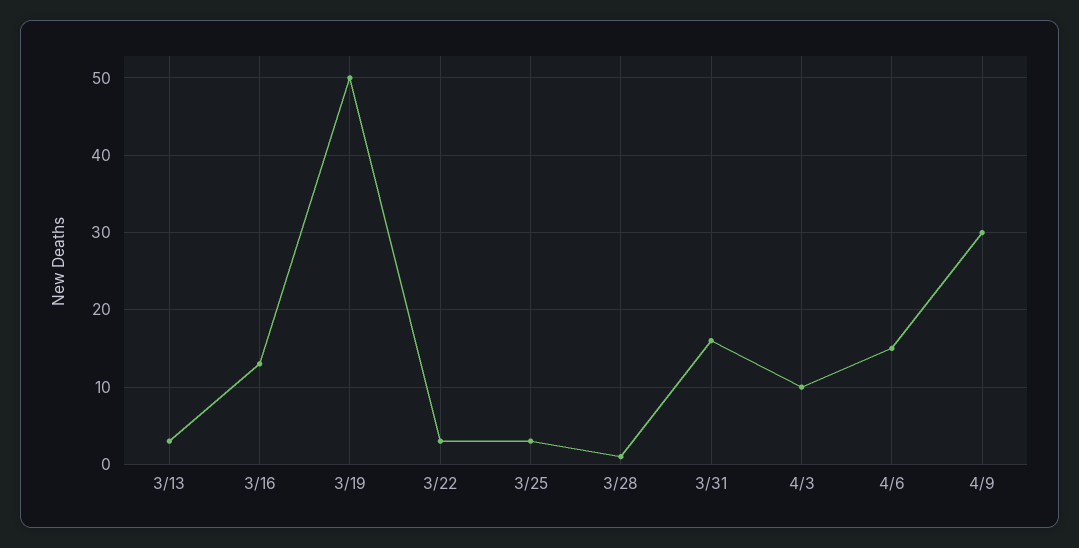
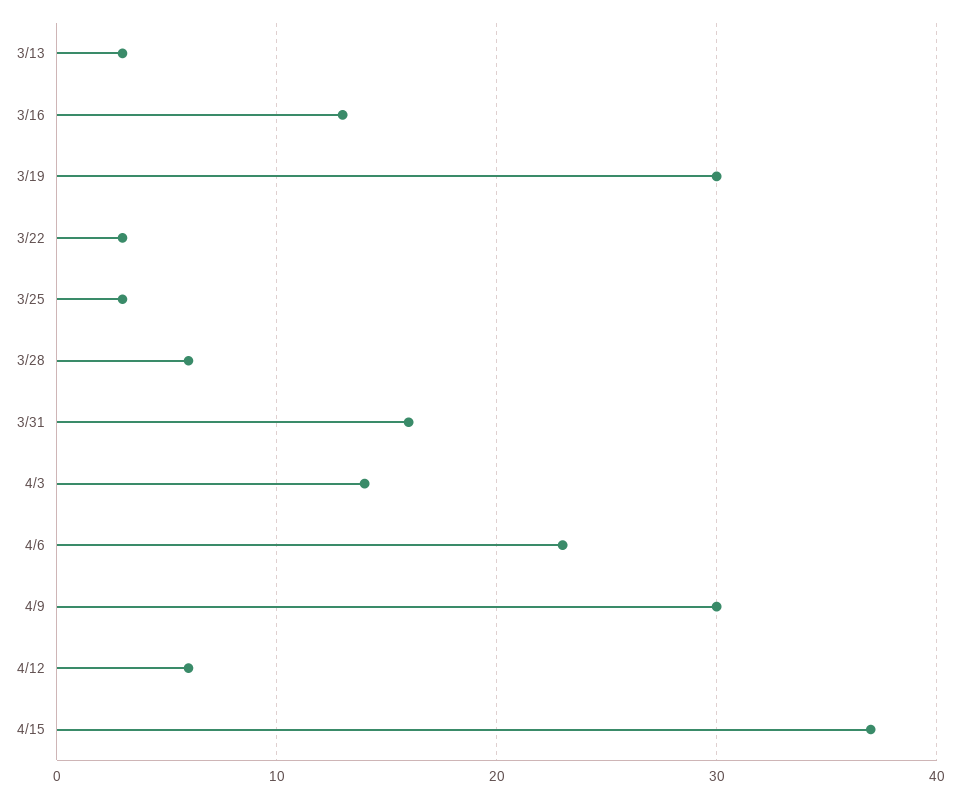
3/19: 50 -> 30
3/28: 1 -> 6
4/3: 10 -> 14
4/6: 15 -> 23
4/12: none -> 6
4/15: none -> 37

